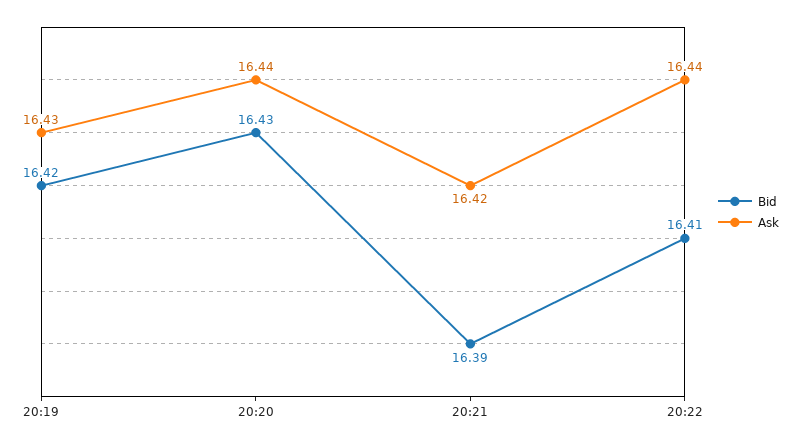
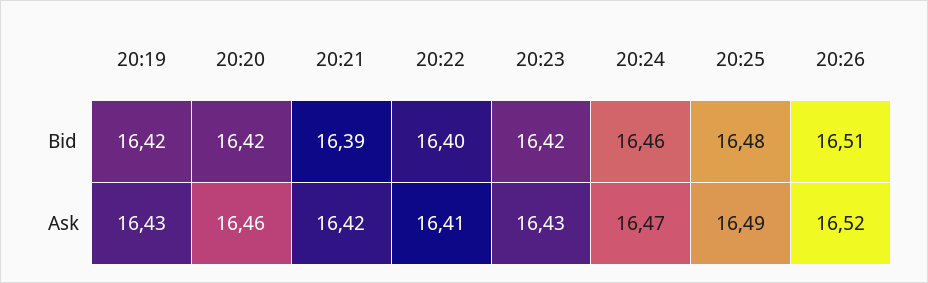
Bid, 20:20: 16.43 -> 16.42
Ask, 20:20: 16.44 -> 16.46
Bid, 20:22: 16.41 -> 16.4
Ask, 20:22: 16.44 -> 16.41
Bid, 20:23: none -> 16.42
Bid, 20:24: none -> 16.46
Bid, 20:25: none -> 16.48
Bid, 20:26: none -> 16.51
Ask, 20:23: none -> 16.43
Ask, 20:24: none -> 16.47
Ask, 20:25: none -> 16.49
Ask, 20:26: none -> 16.52

